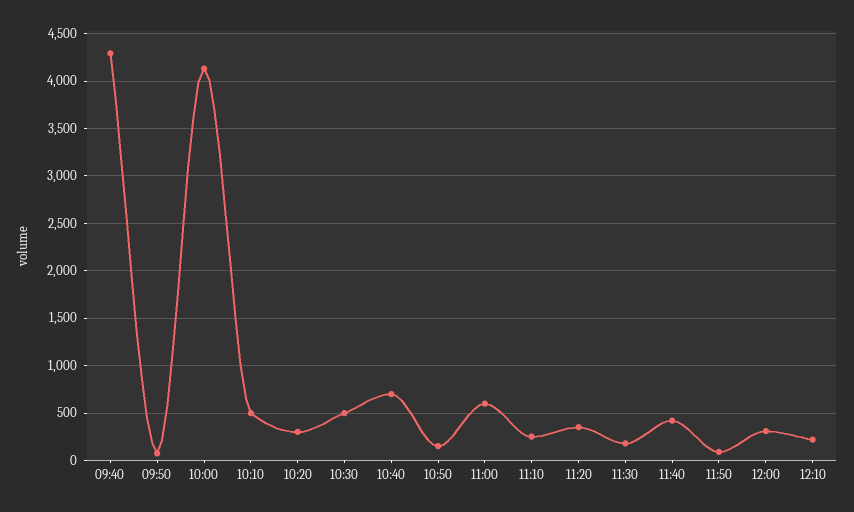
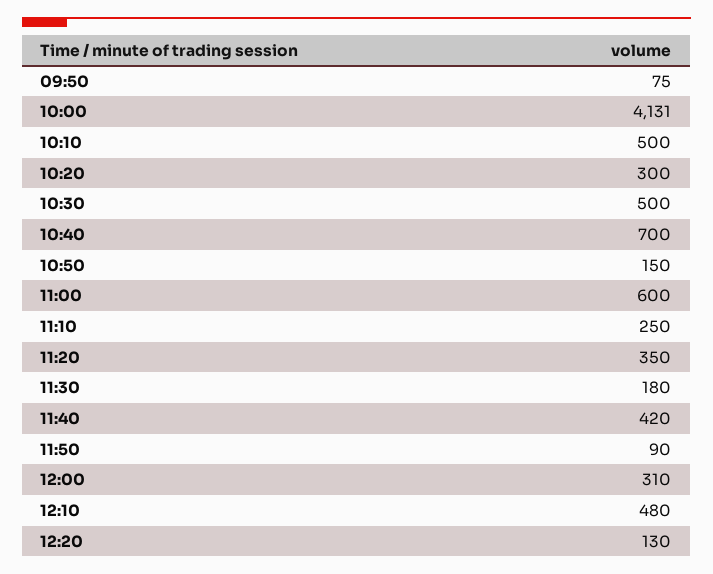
09:40: 4300 -> none
12:10: 200 -> 480
12:20: none -> 130

